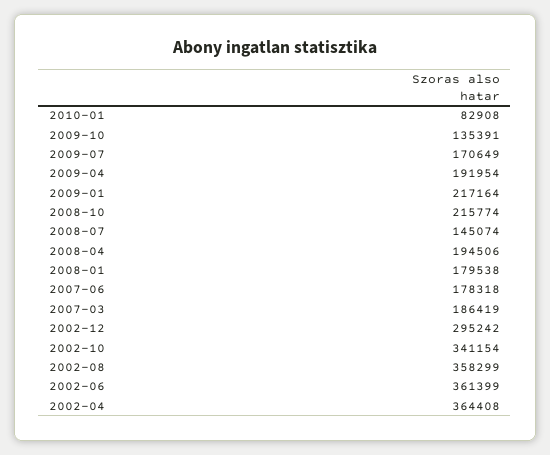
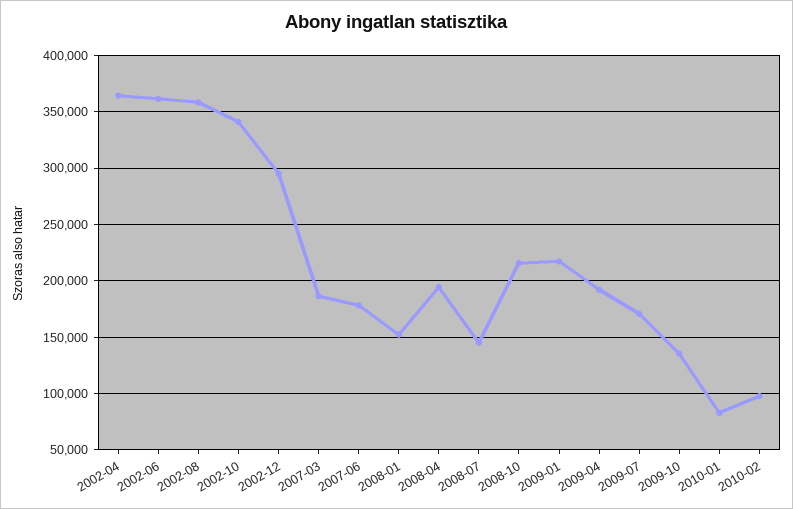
2008-01: 179538 -> 150000
2010-02: none -> 100000

